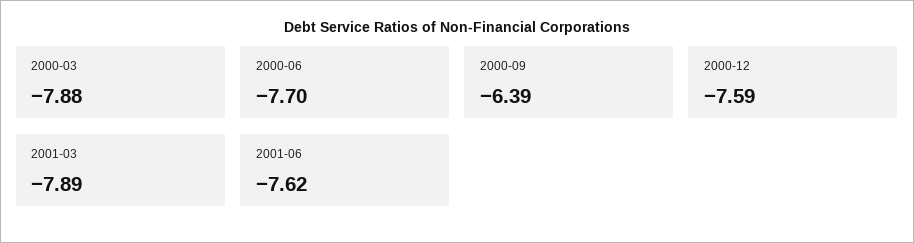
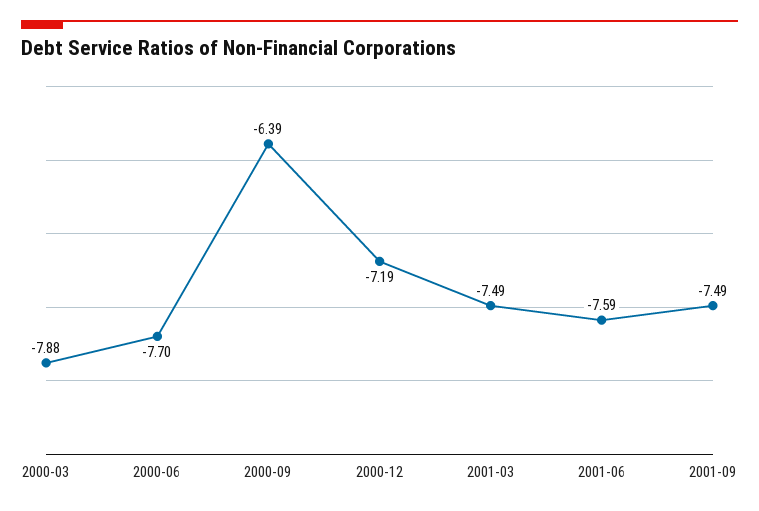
2000-12: -7.59 -> -7.19
2001-03: -7.89 -> -7.49
2001-06: -7.62 -> -7.59
2001-09: none -> -7.49

